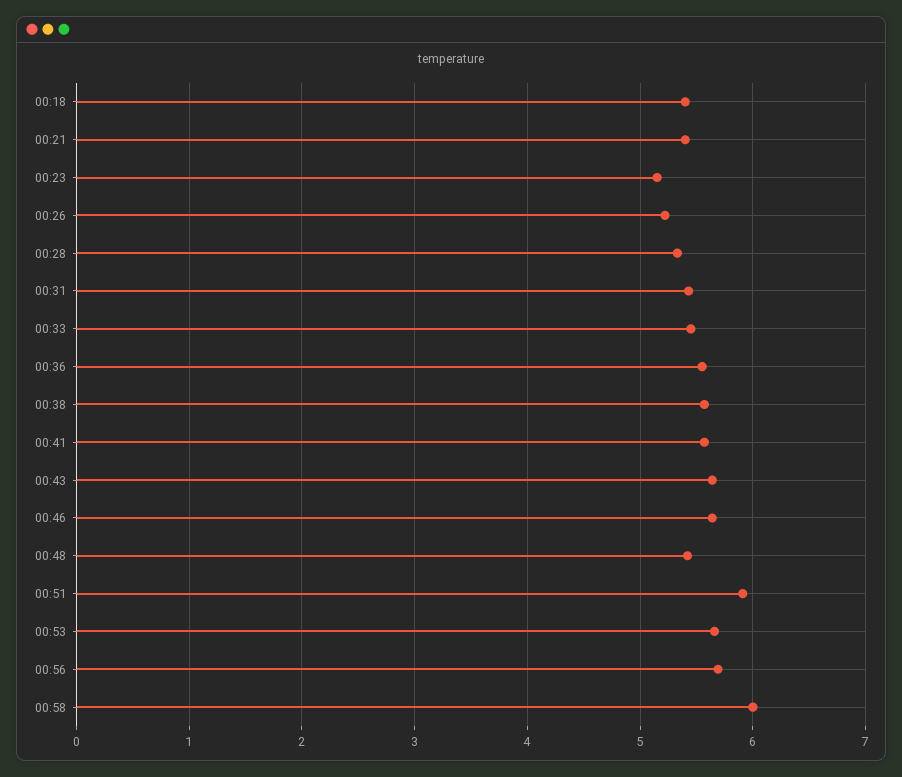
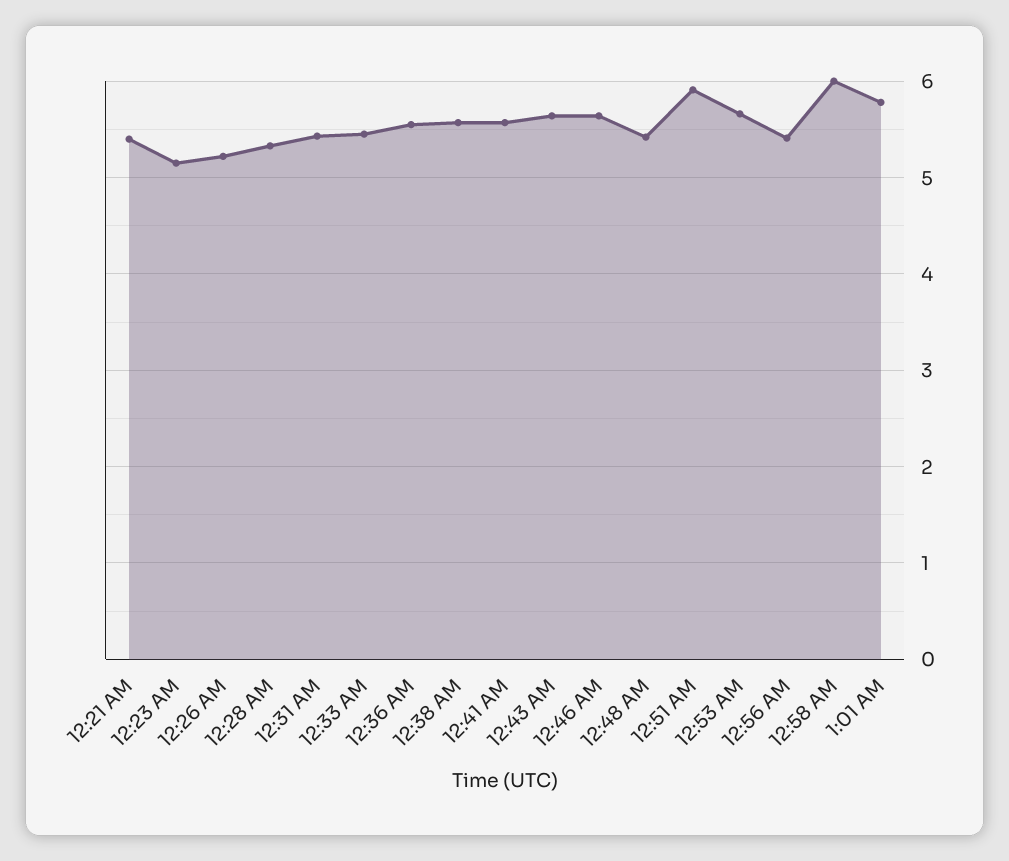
00:18: 5.4 -> none
00:56: 5.7 -> 5.4
1:01 AM: none -> 5.8

